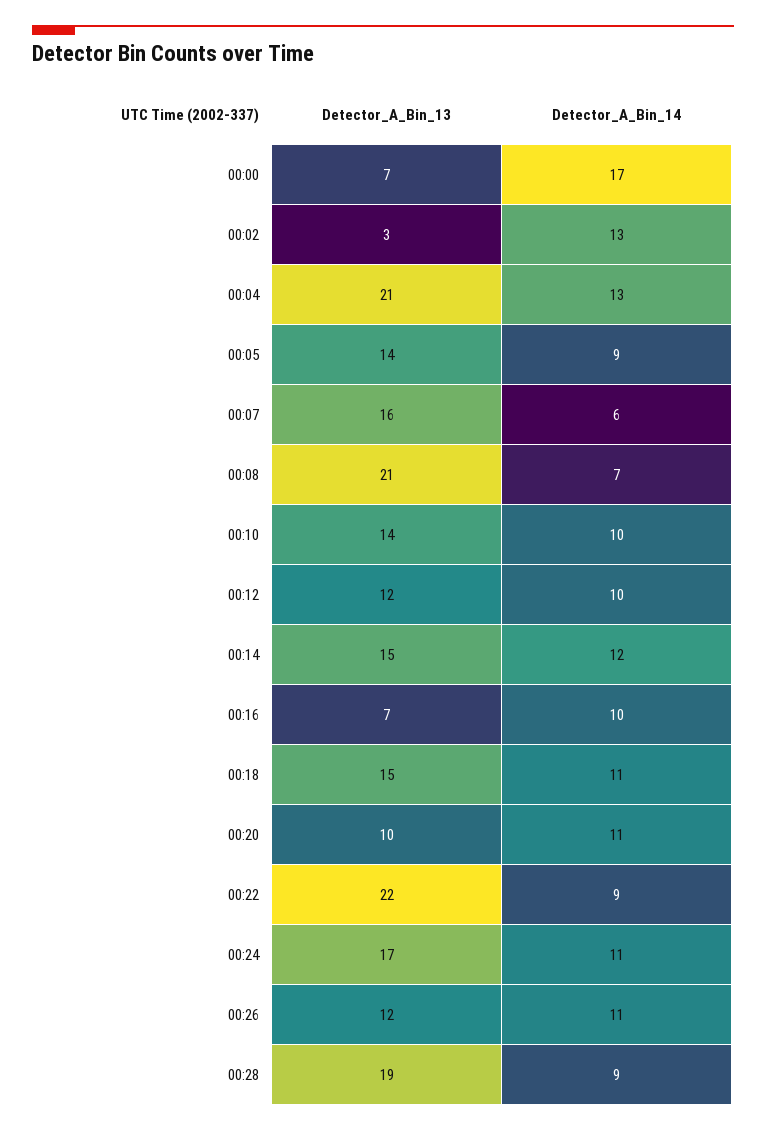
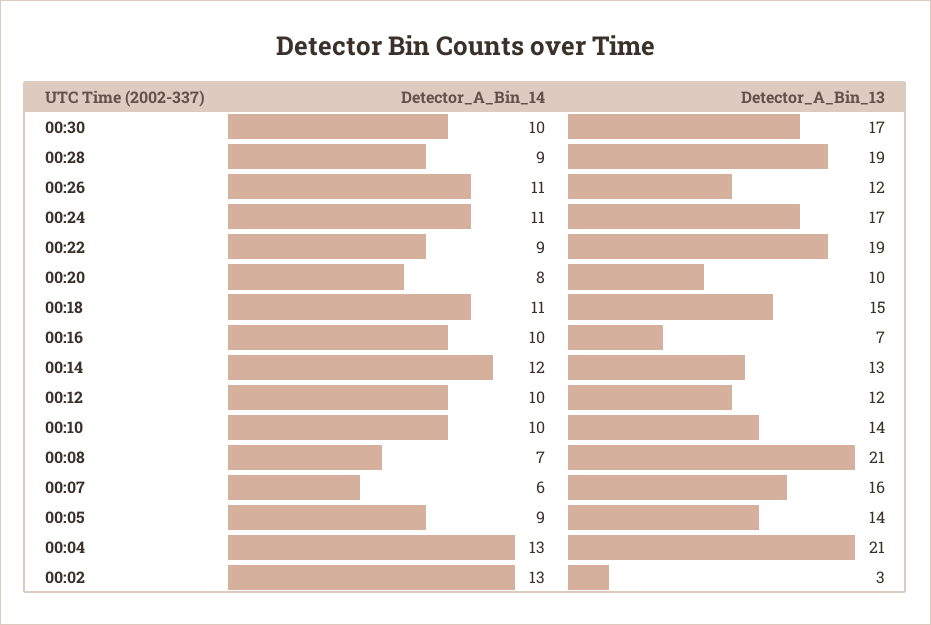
Detector_A_Bin_13, 00:00: 7 -> none
Detector_A_Bin_14, 00:00: 17 -> none
Detector_A_Bin_13, 00:14: 15 -> 13
Detector_A_Bin_14, 00:20: 11 -> 8
Detector_A_Bin_13, 00:22: 22 -> 19
Detector_A_Bin_14, 00:30: none -> 10
Detector_A_Bin_13, 00:30: none -> 17

